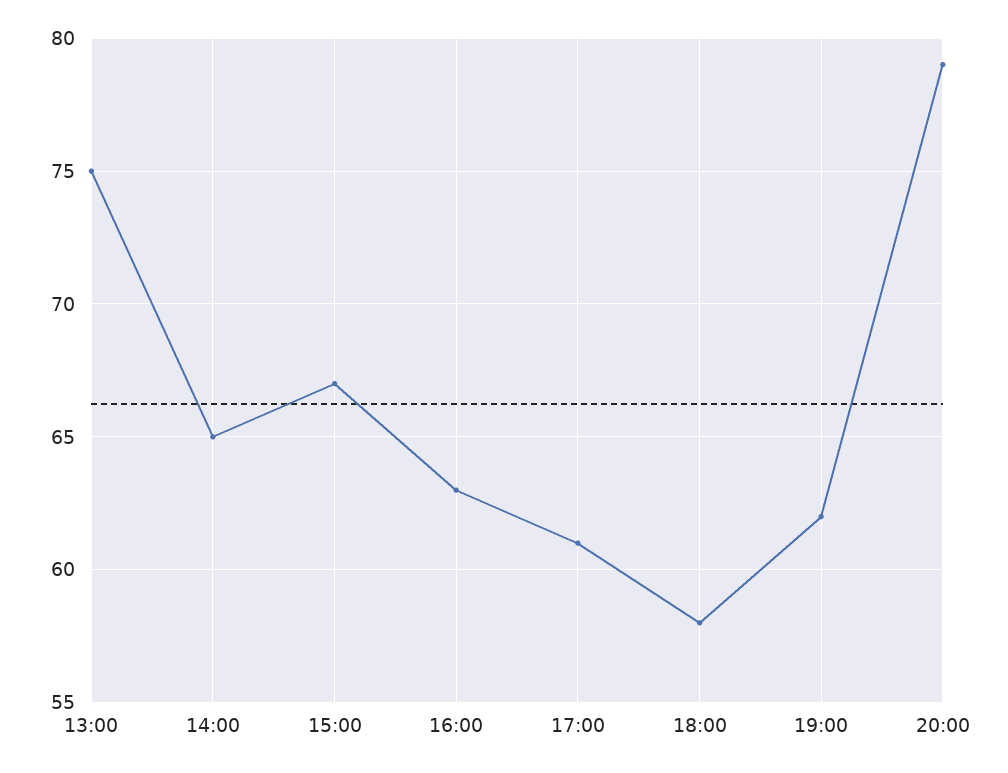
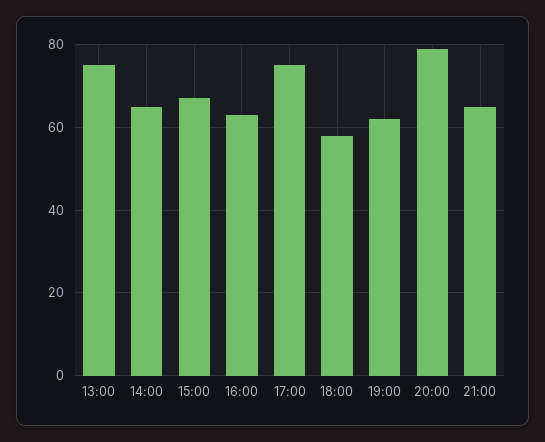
17:00: 61 -> 75
21:00: none -> 65

